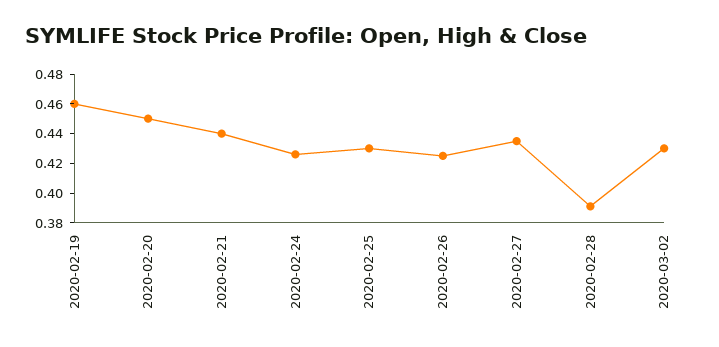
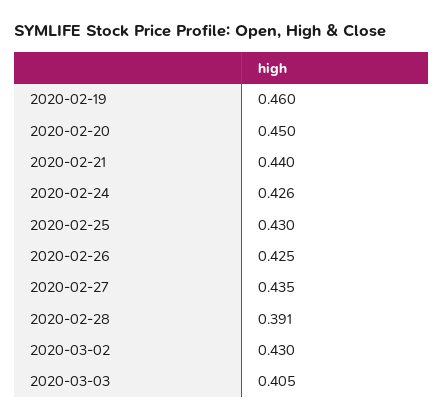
2020-03-03: none -> 0.405

